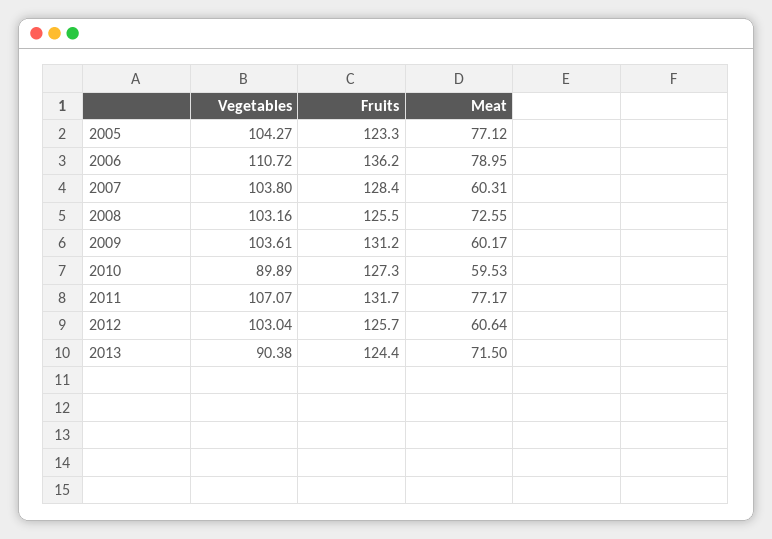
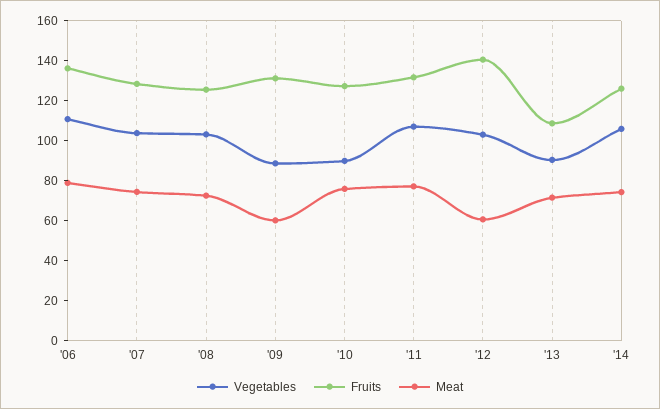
Vegetables, 2005: 104.27 -> none
Fruits, 2005: 123.3 -> none
Meat, 2005: 77.12 -> none
Meat, 2007: 60.31 -> 75
Vegetables, 2009: 103.61 -> 90
Meat, 2010: 59.53 -> 75
Fruits, 2012: 125.7 -> 140
Fruits, 2013: 124.4 -> 110
Vegetables, '14: none -> 105
Fruits, '14: none -> 125
Meat, '14: none -> 75

